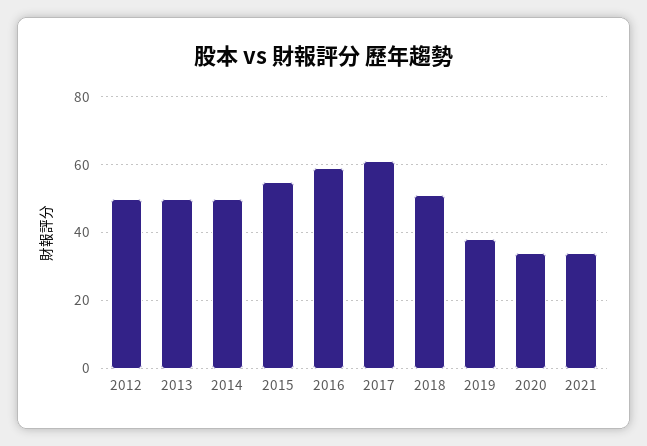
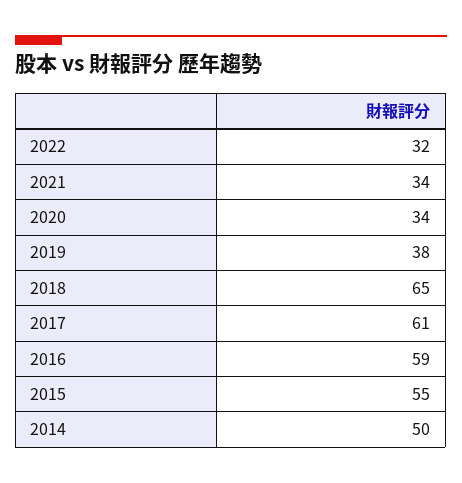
2012: 50 -> none
2013: 50 -> none
2018: 50 -> 65
2022: none -> 32

